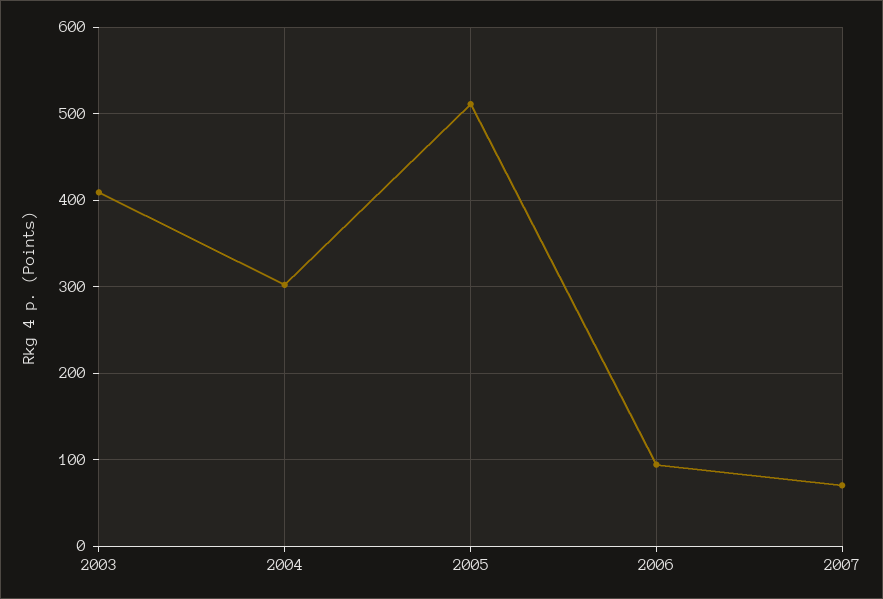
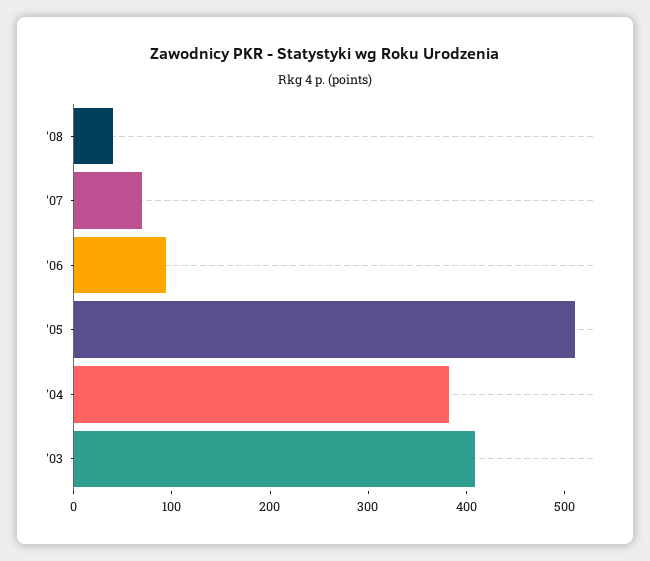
2004: 300 -> 380
'08: none -> 40

